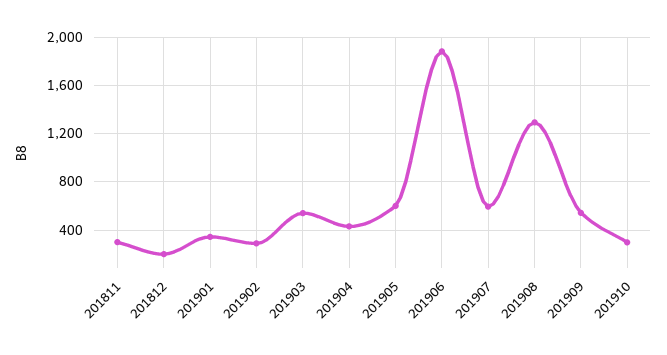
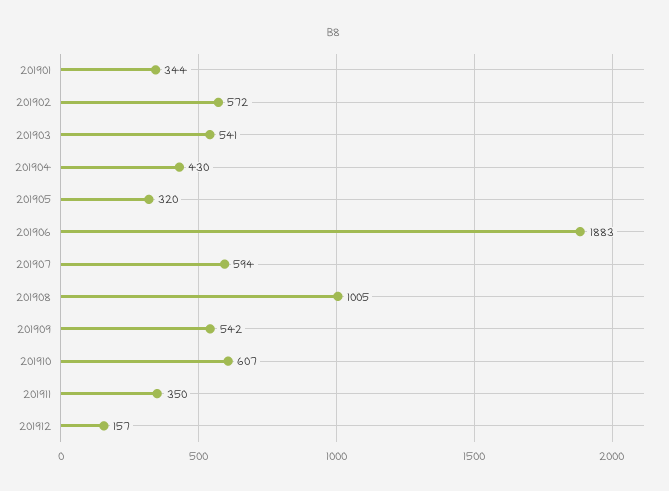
201811: 300 -> none
201812: 200 -> none
201902: 300 -> 572
201905: 600 -> 320
201908: 1300 -> 1005
201910: 300 -> 607
201911: none -> 350
201912: none -> 157

